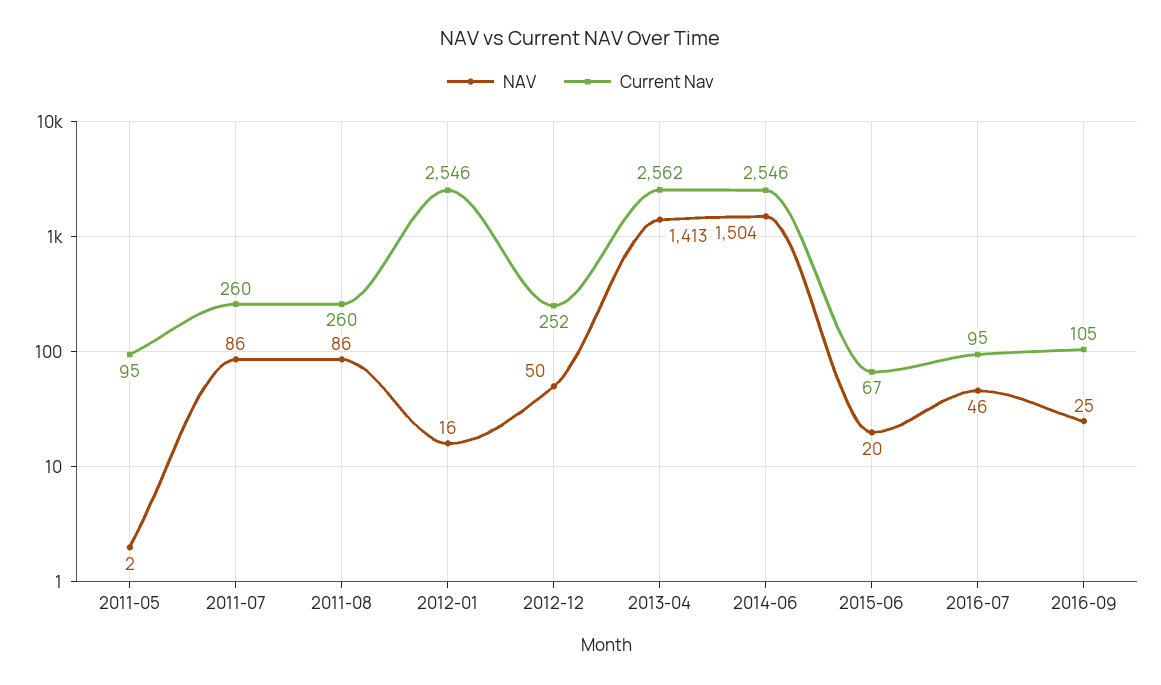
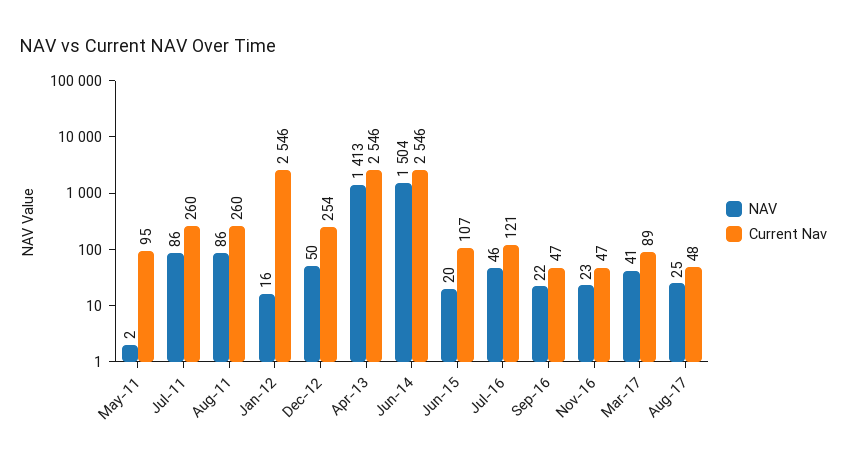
Current Nav, 2012-12: 252 -> 254
Current Nav, 2013-04: 2562 -> 2546
Current Nav, 2015-06: 67 -> 107
Current Nav, 2016-07: 95 -> 121
NAV, 2016-09: 25 -> 22
Current Nav, 2016-09: 105 -> 47
NAV, Nov-16: none -> 23
Current Nav, Nov-16: none -> 47
NAV, Mar-17: none -> 41
Current Nav, Mar-17: none -> 89
NAV, Aug-17: none -> 25
Current Nav, Aug-17: none -> 48

